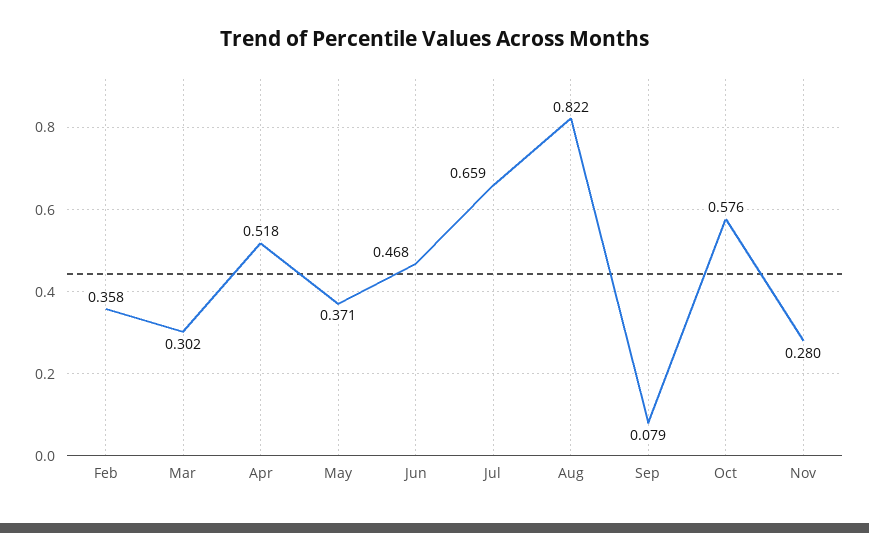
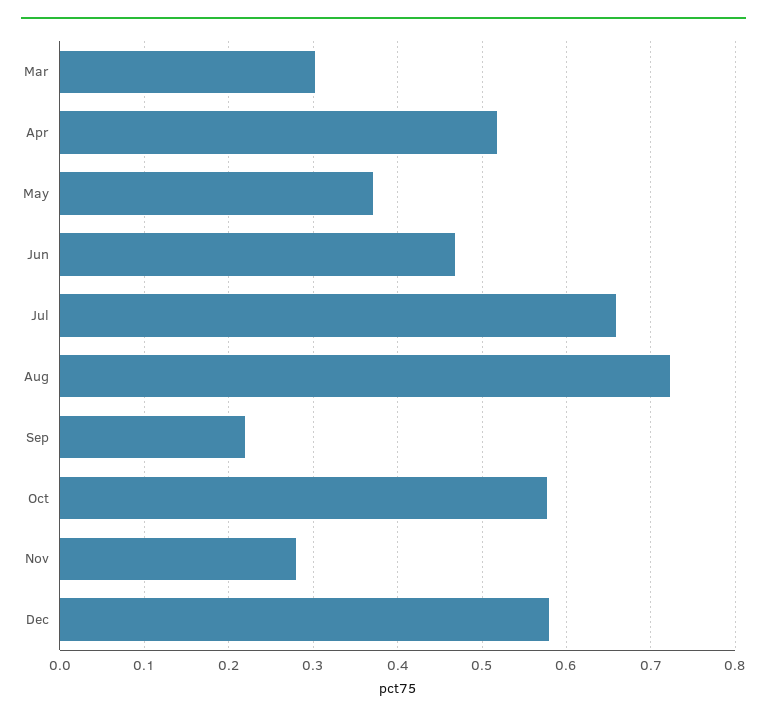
Feb: 0.358 -> none
Aug: 0.822 -> 0.72
Sep: 0.079 -> 0.22
Dec: none -> 0.58

